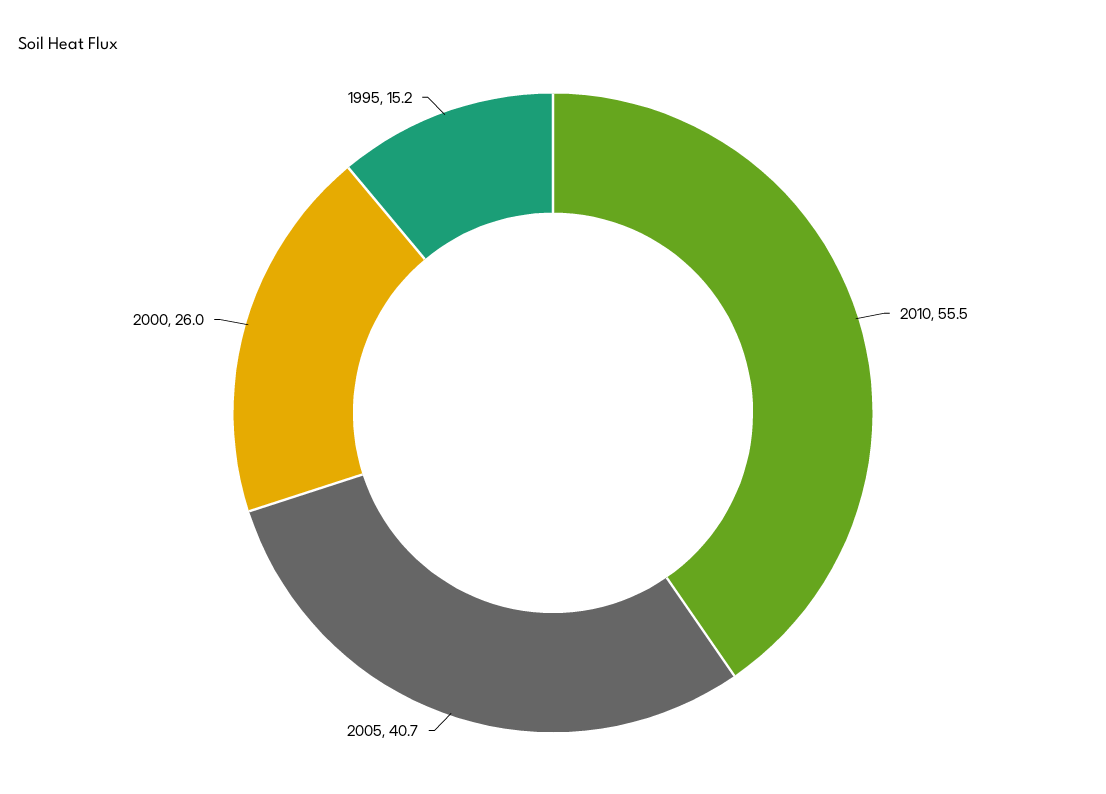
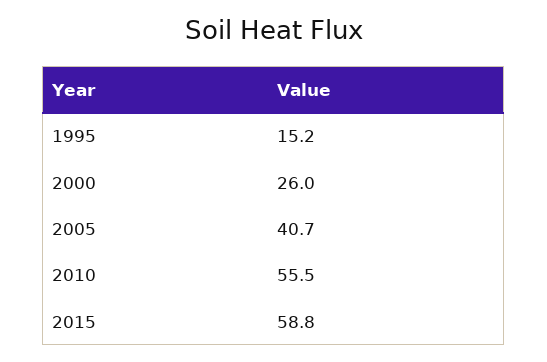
2015: none -> 58.8

